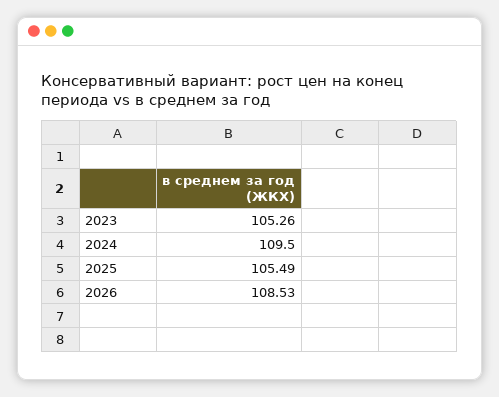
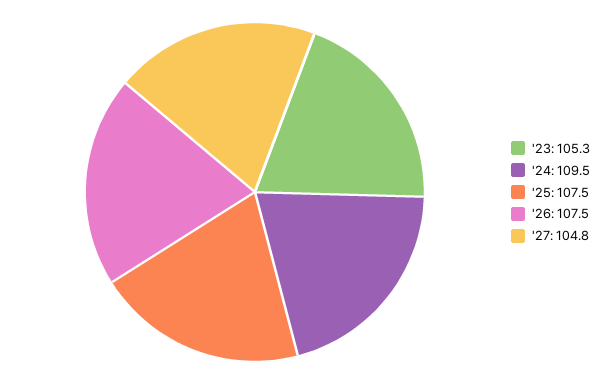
2025: 105.49 -> 107.5
2026: 108.53 -> 107.5
'27: none -> 104.8

